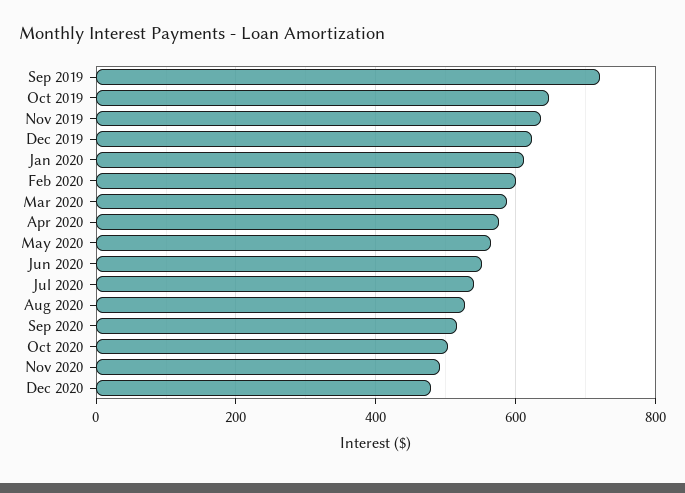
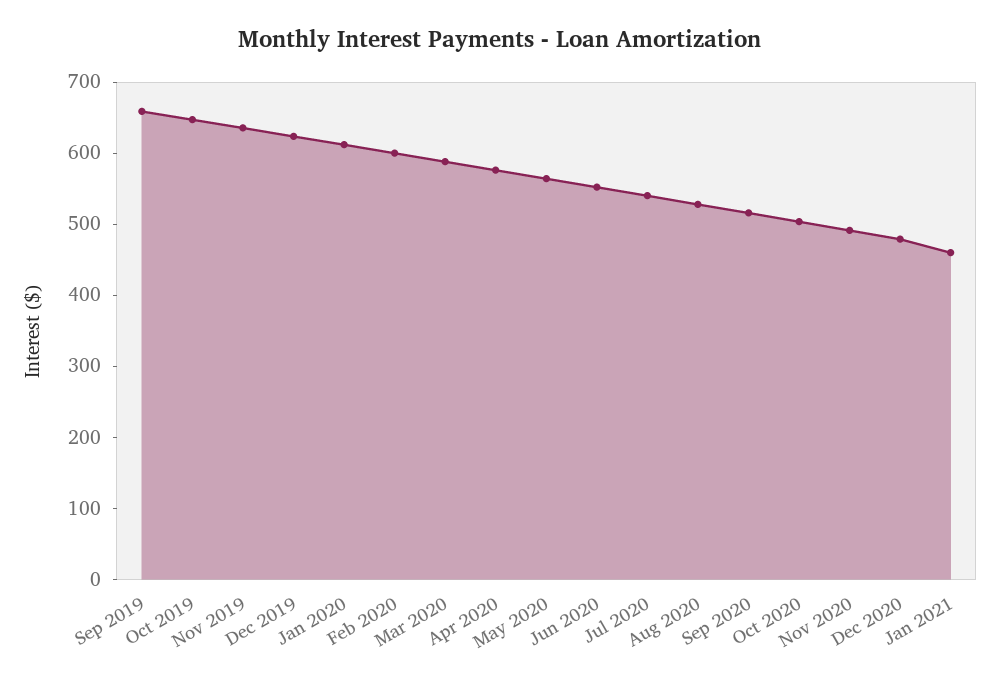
Sep 2019: 720 -> 660
Jan 2021: none -> 460

